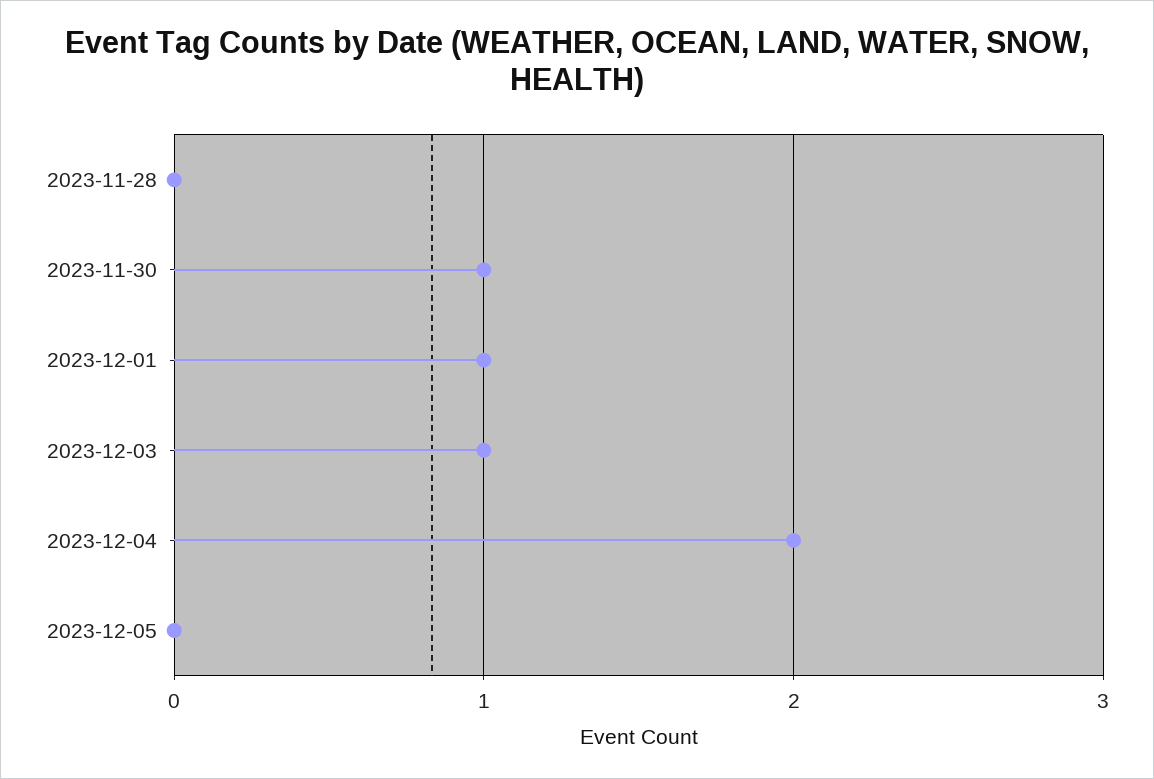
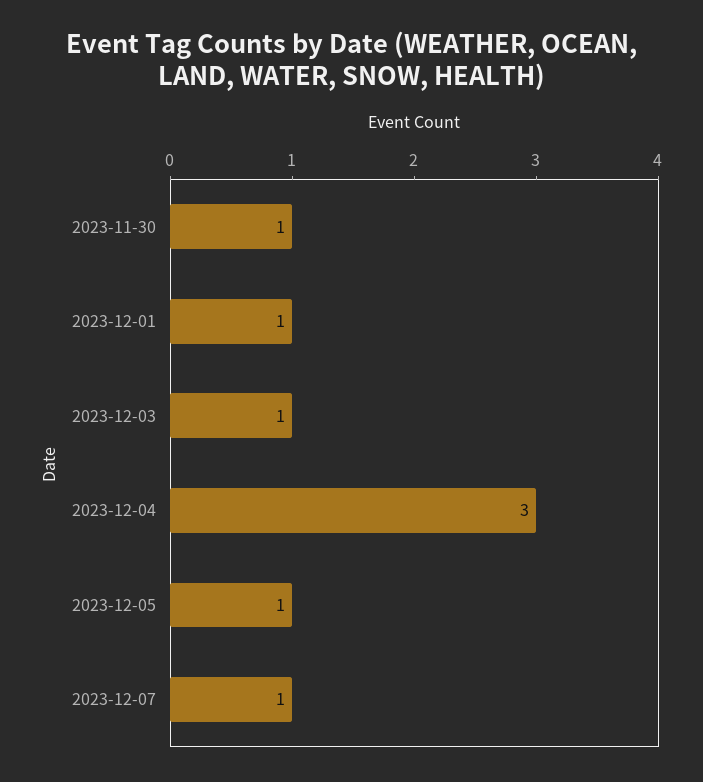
2023-11-28: 0 -> none
2023-12-04: 2 -> 3
2023-12-05: 0 -> 1
2023-12-07: none -> 1

